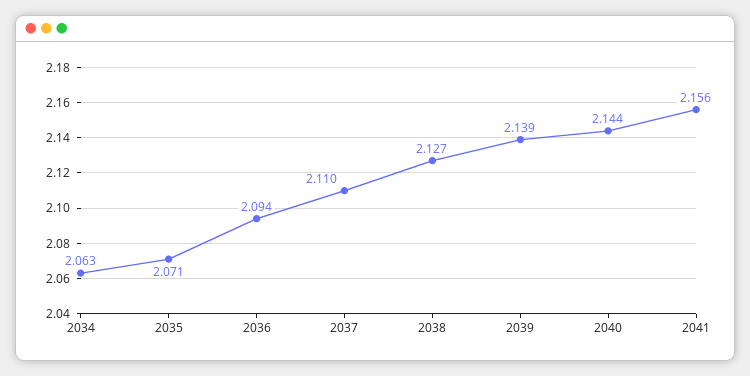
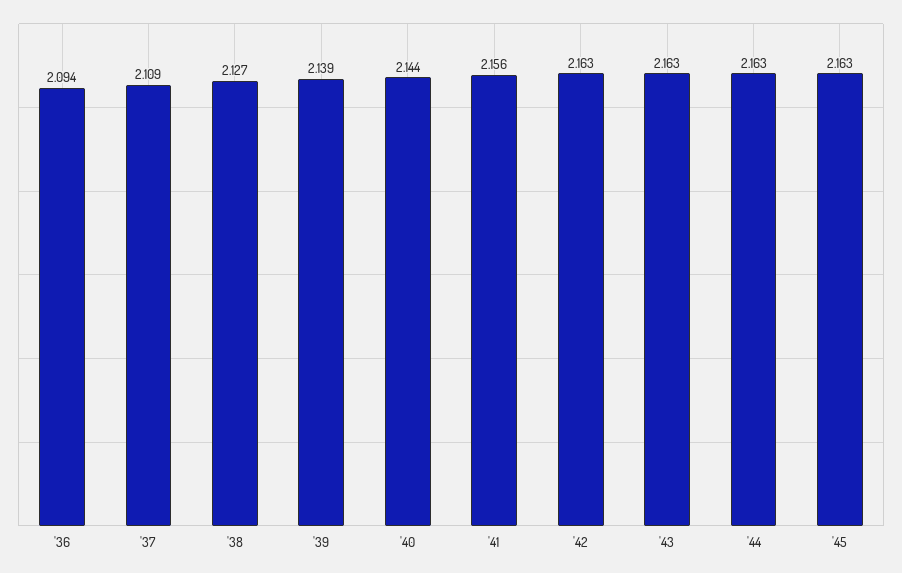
2034: 2.063 -> none
2035: 2.071 -> none
2037: 2.11 -> 2.109
'42: none -> 2.163
'43: none -> 2.163
'44: none -> 2.163
'45: none -> 2.163

